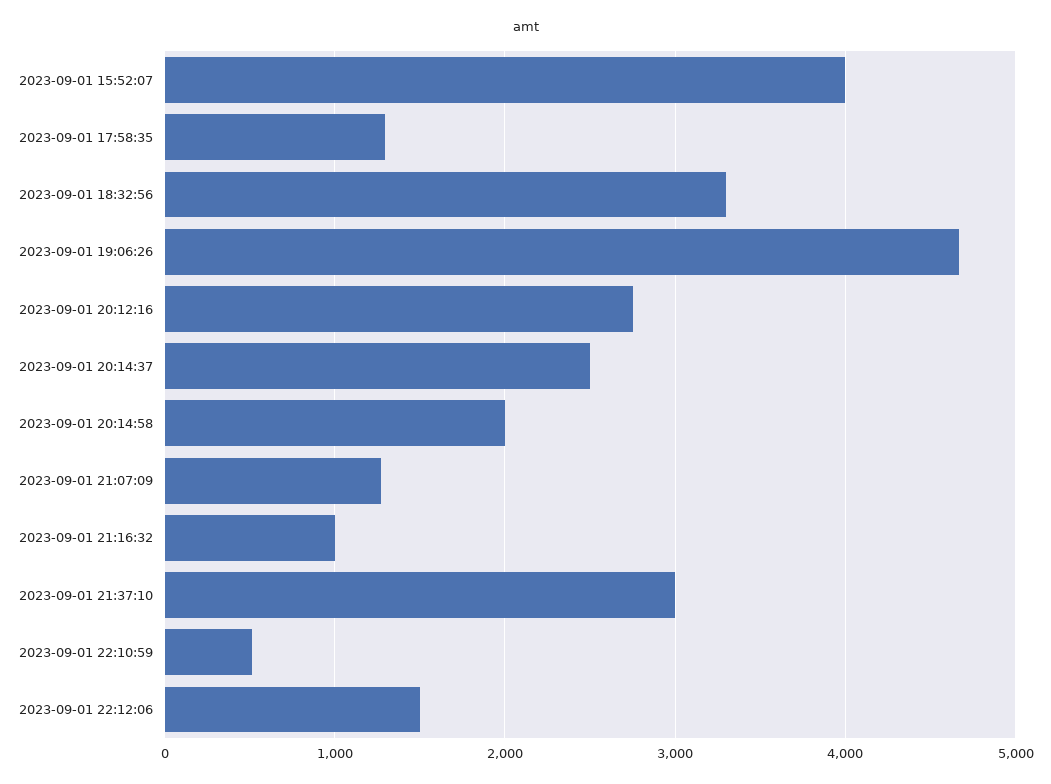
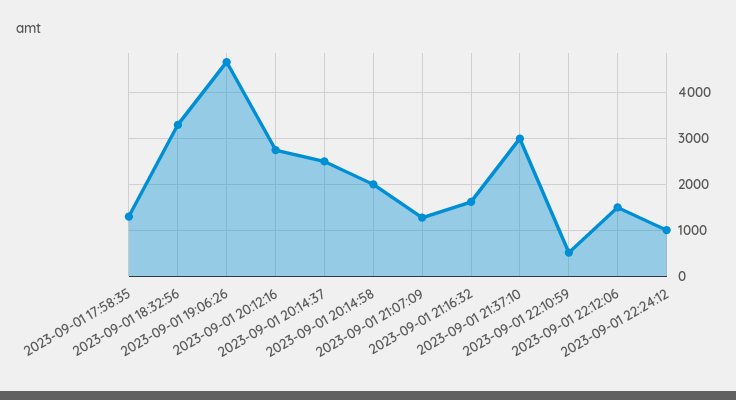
2023-09-01 15:52:07: 4000 -> none
2023-09-01 21:16:32: 1000 -> 1600
2023-09-01 22:24:12: none -> 1000

